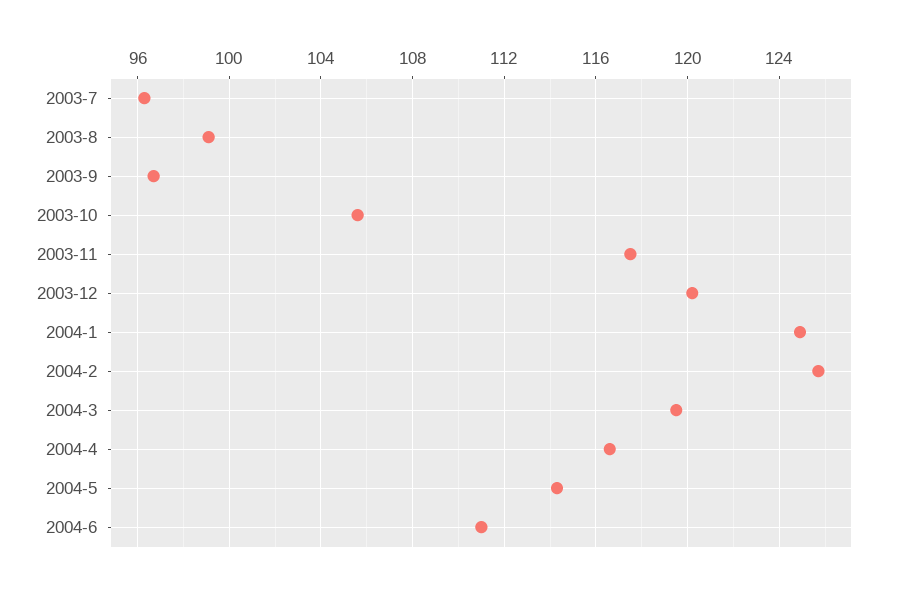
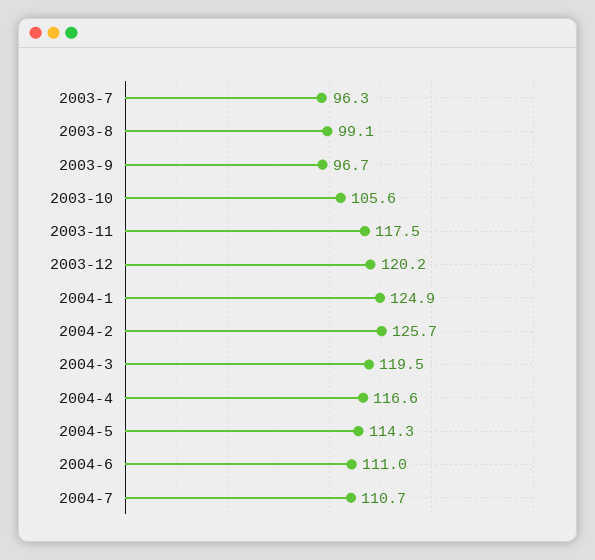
2004-7: none -> 110.7

